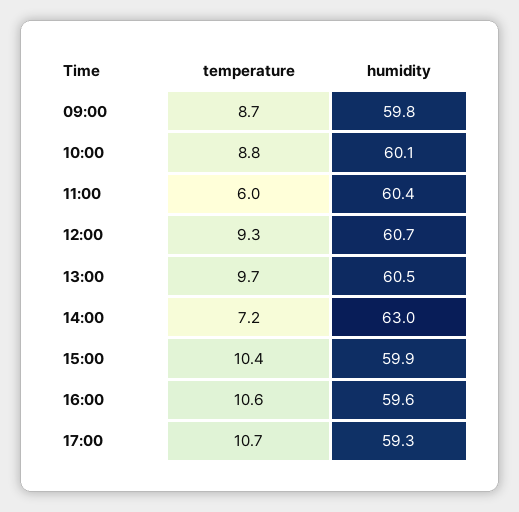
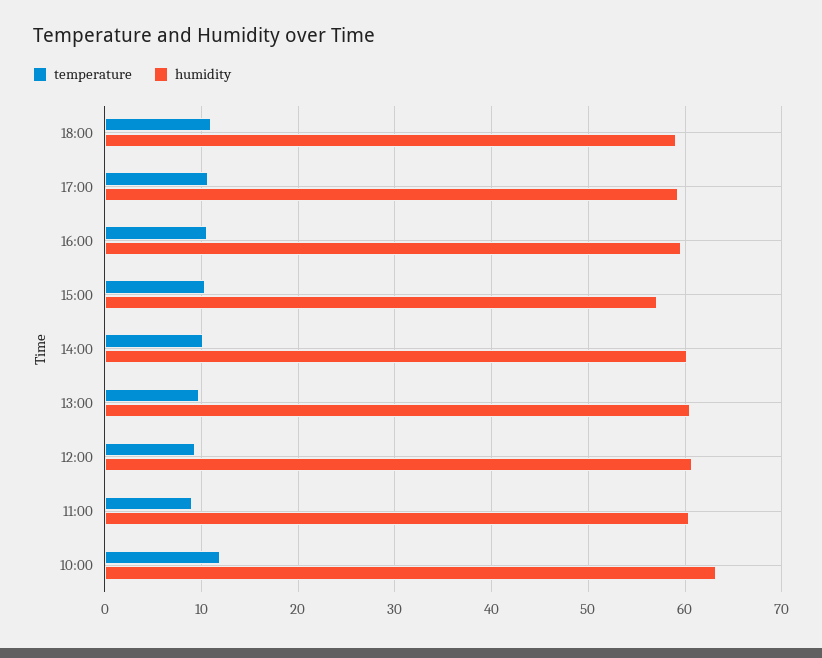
temperature, 09:00: 8.7 -> none
humidity, 09:00: 59.8 -> none
temperature, 10:00: 8.8 -> 12
humidity, 10:00: 60.1 -> 63
temperature, 11:00: 6 -> 9
temperature, 14:00: 7.2 -> 10
humidity, 14:00: 63 -> 60
humidity, 15:00: 59.9 -> 57
temperature, 18:00: none -> 11
humidity, 18:00: none -> 59

